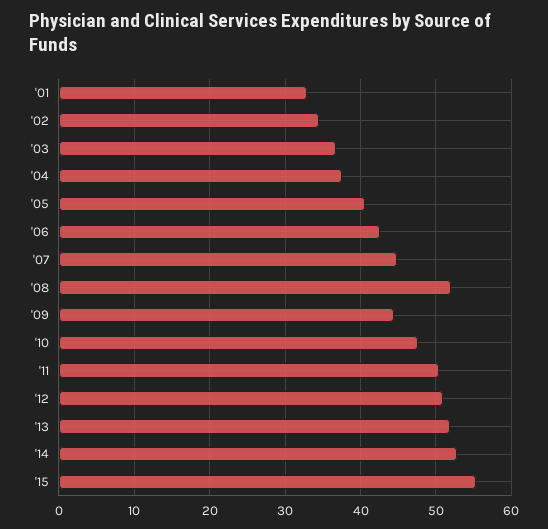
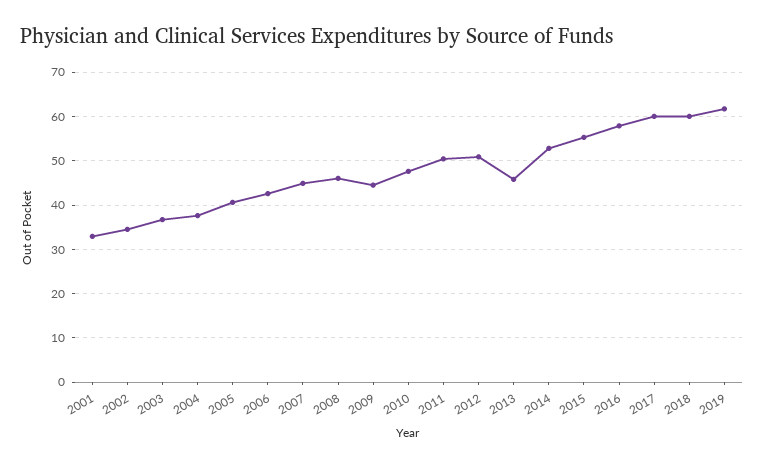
'08: 52 -> 46
'13: 52 -> 46
2016: none -> 58
2017: none -> 60
2018: none -> 60
2019: none -> 62

